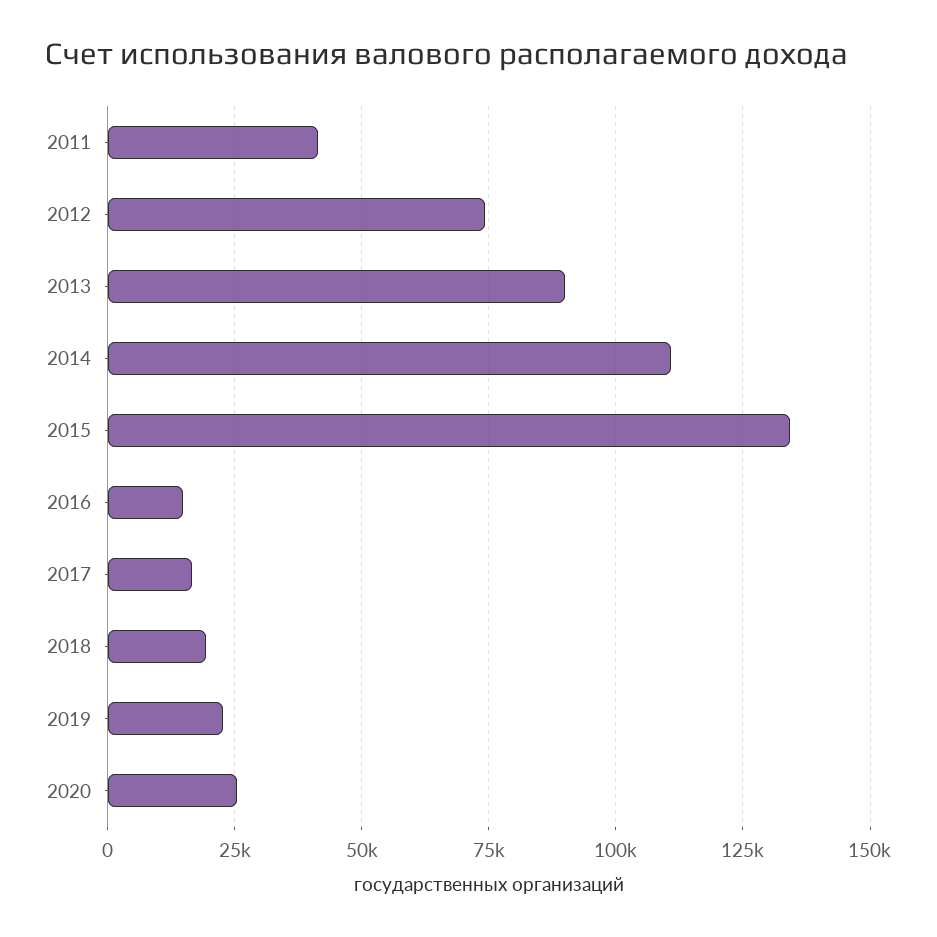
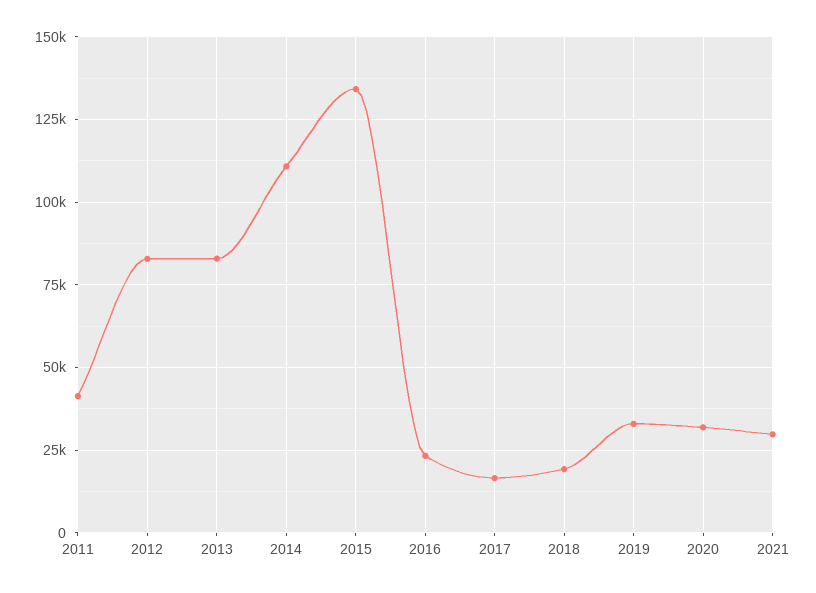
2012: 75000 -> 82500
2013: 90000 -> 82500
2016: 15000 -> 22500
2019: 22500 -> 32500
2020: 25000 -> 32500
2021: none -> 30000

